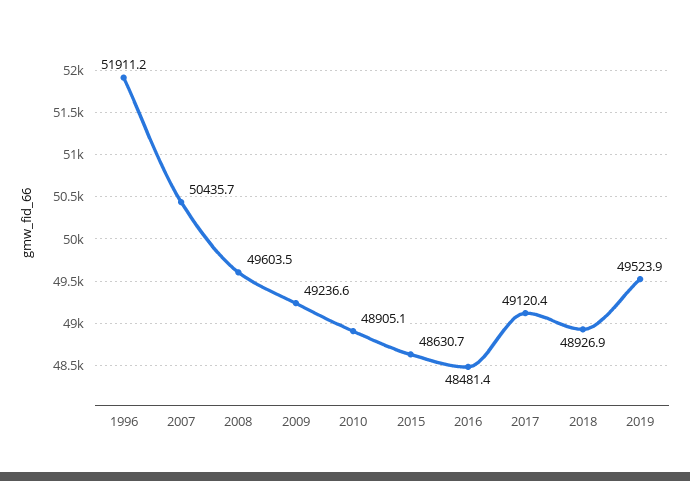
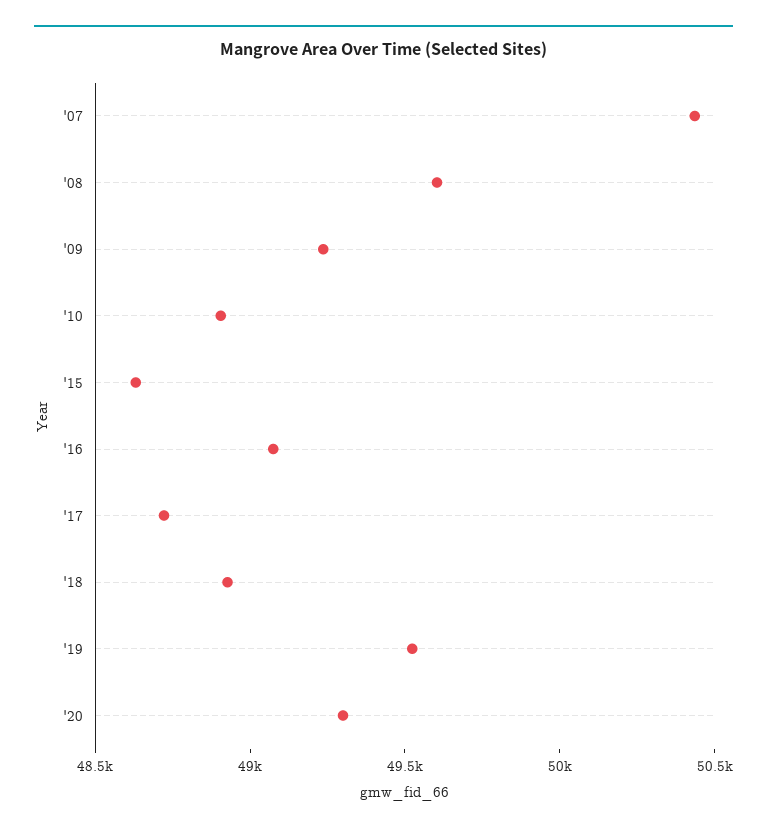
1996: 51911.2 -> none
2016: 48481.4 -> 49100
2017: 49120.4 -> 48700
'20: none -> 49300

